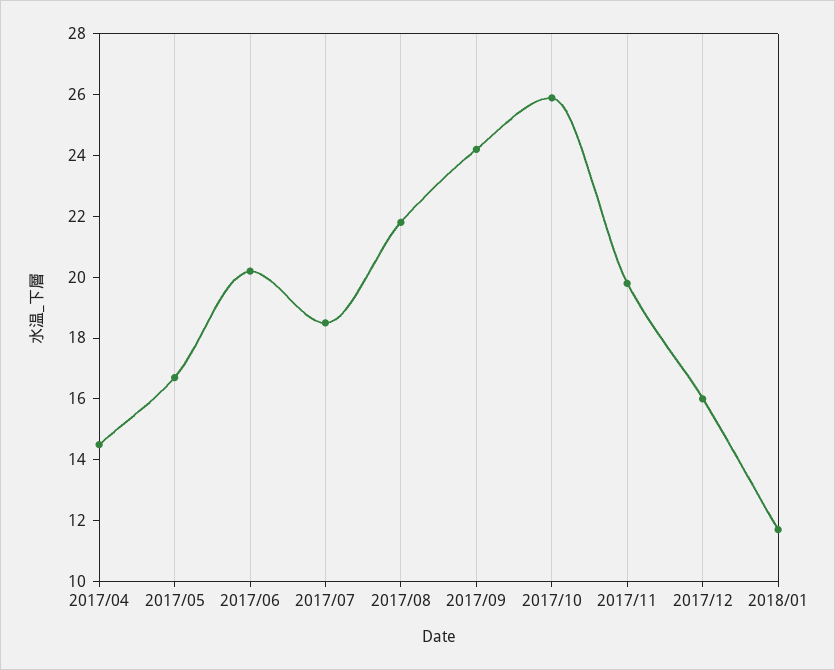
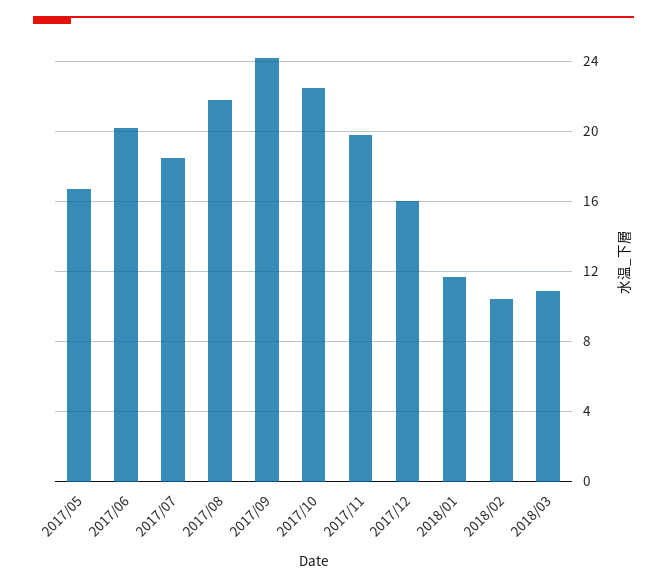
2017/04: 14.5 -> none
2017/10: 26 -> 22.5
2018/02: none -> 10.5
2018/03: none -> 11

